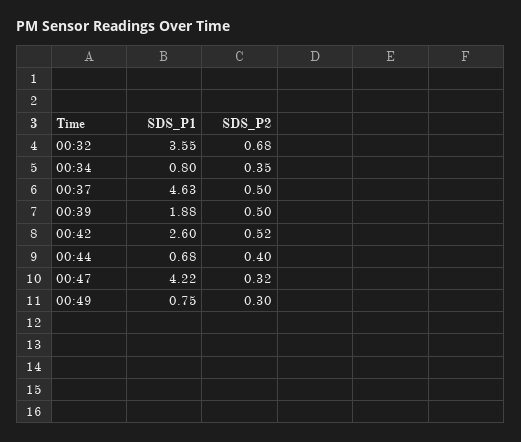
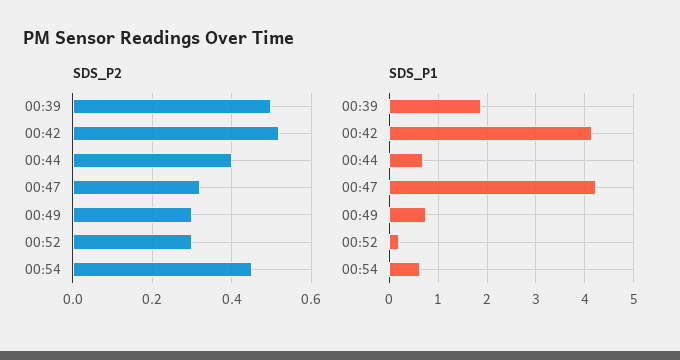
SDS_P1, 00:32: 3.55 -> none
SDS_P2, 00:32: 0.68 -> none
SDS_P1, 00:34: 0.8 -> none
SDS_P2, 00:34: 0.35 -> none
SDS_P1, 00:37: 4.63 -> none
SDS_P2, 00:37: 0.5 -> none
SDS_P1, 00:42: 2.6 -> 4.2
SDS_P2, 00:52: none -> 0.3
SDS_P2, 00:54: none -> 0.45
SDS_P1, 00:52: none -> 0.2
SDS_P1, 00:54: none -> 0.6

